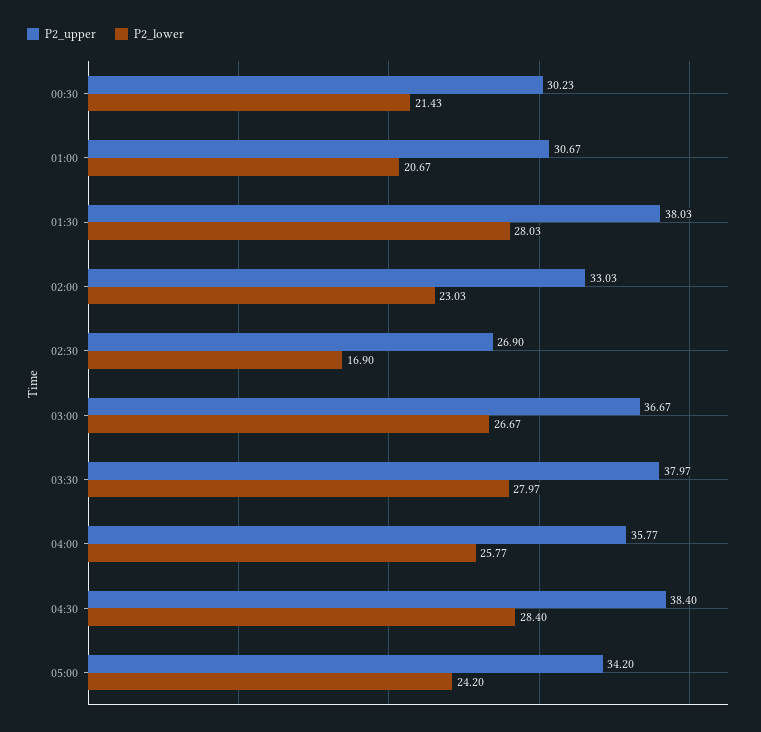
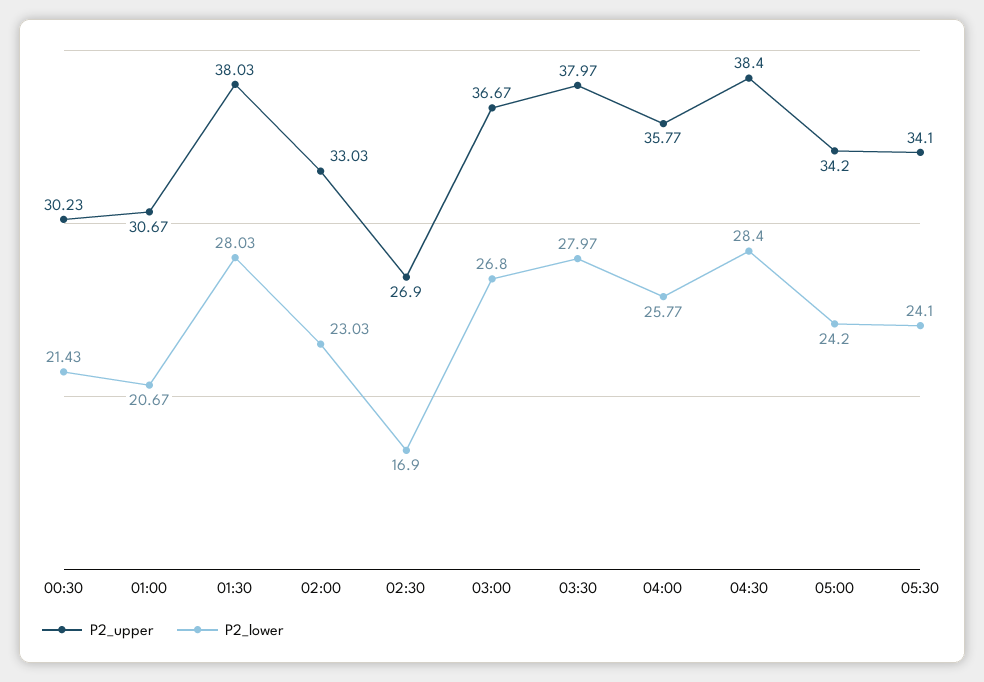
P2_lower, 03:00: 26.67 -> 26.8
P2_upper, 05:30: none -> 34.1
P2_lower, 05:30: none -> 24.1

